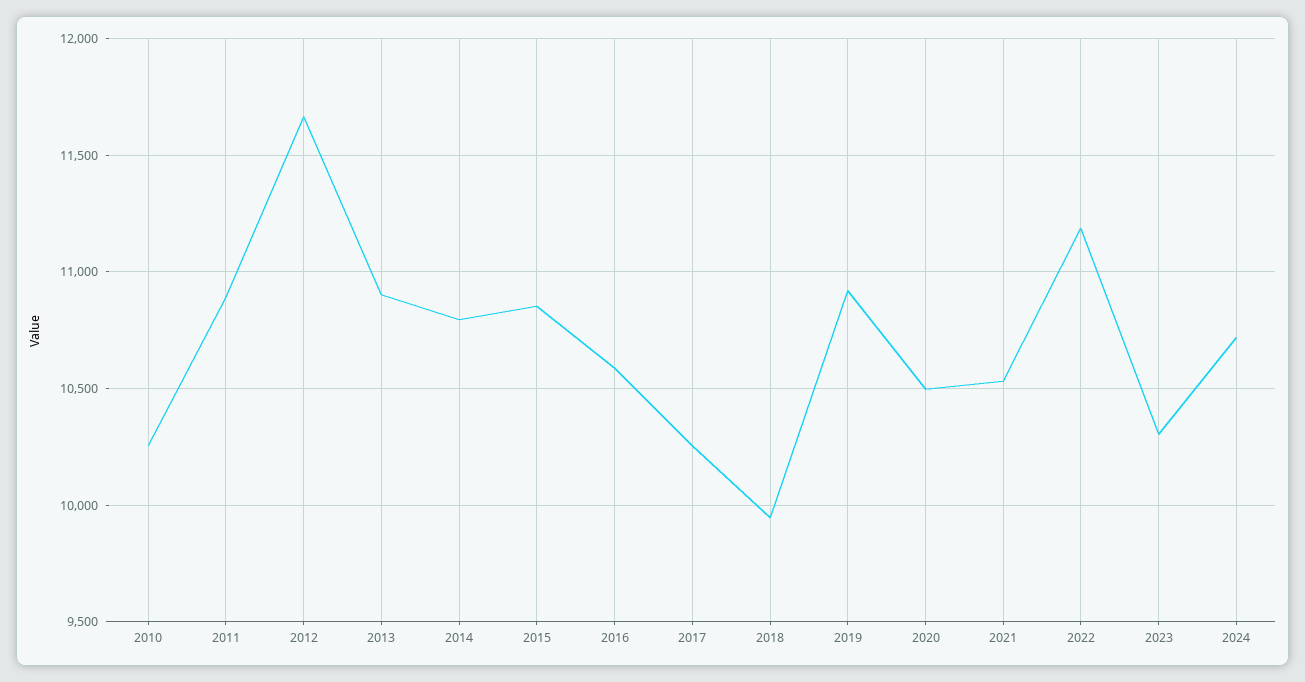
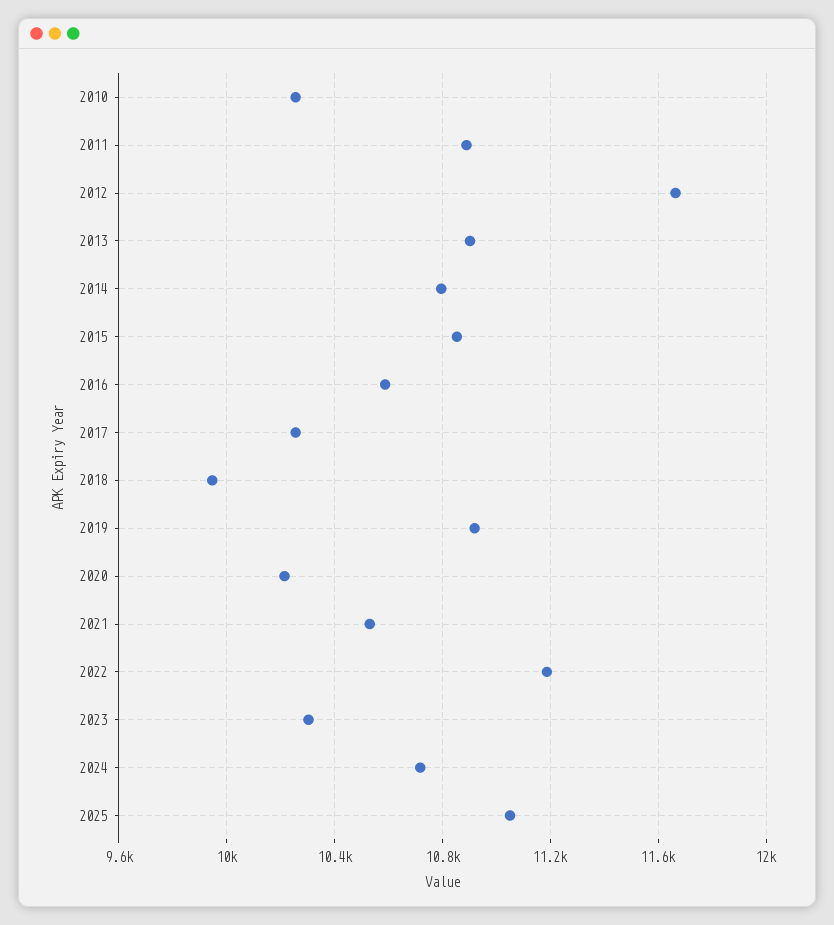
2020: 10500 -> 10200
2025: none -> 11050

